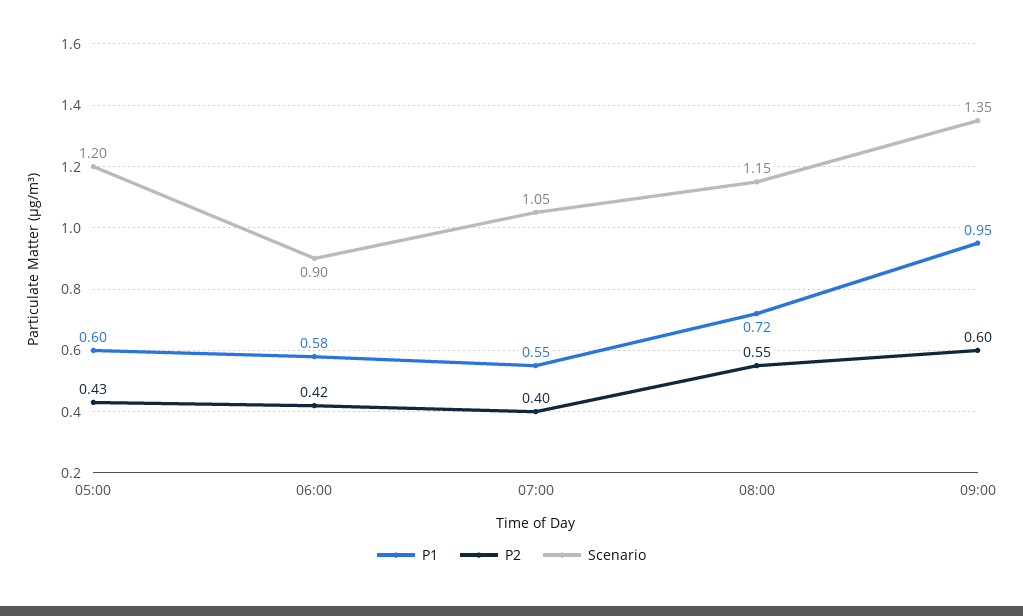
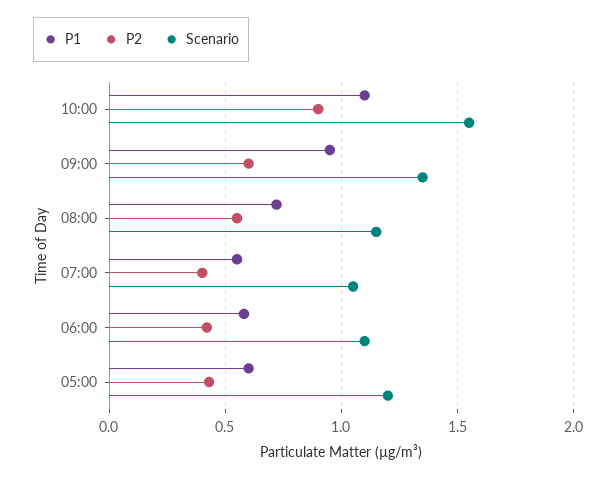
Scenario, 06:00: 0.9 -> 1.1
P1, 10:00: none -> 1.1
P2, 10:00: none -> 0.9
Scenario, 10:00: none -> 1.55

